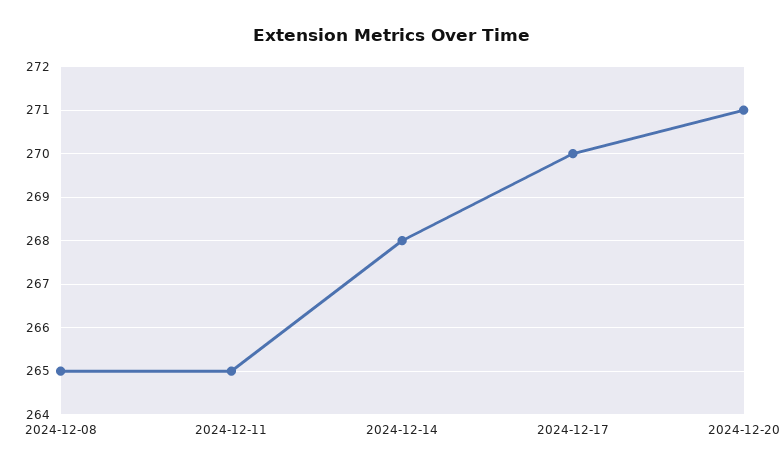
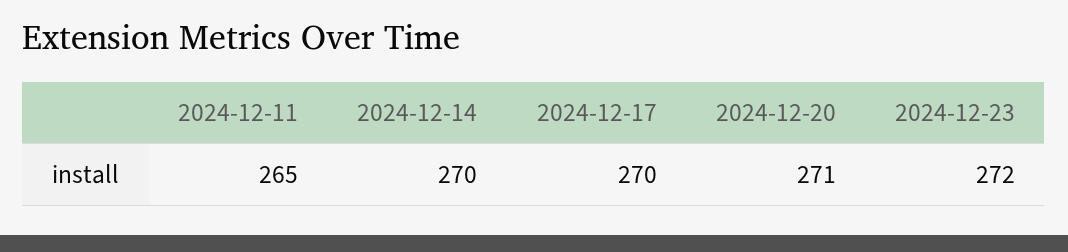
2024-12-08: 265 -> none
2024-12-14: 268 -> 270
2024-12-23: none -> 272

